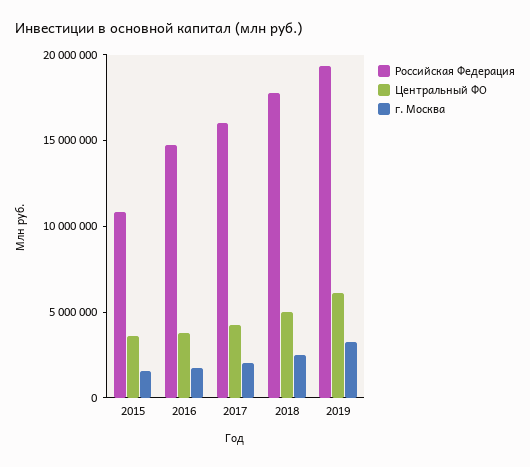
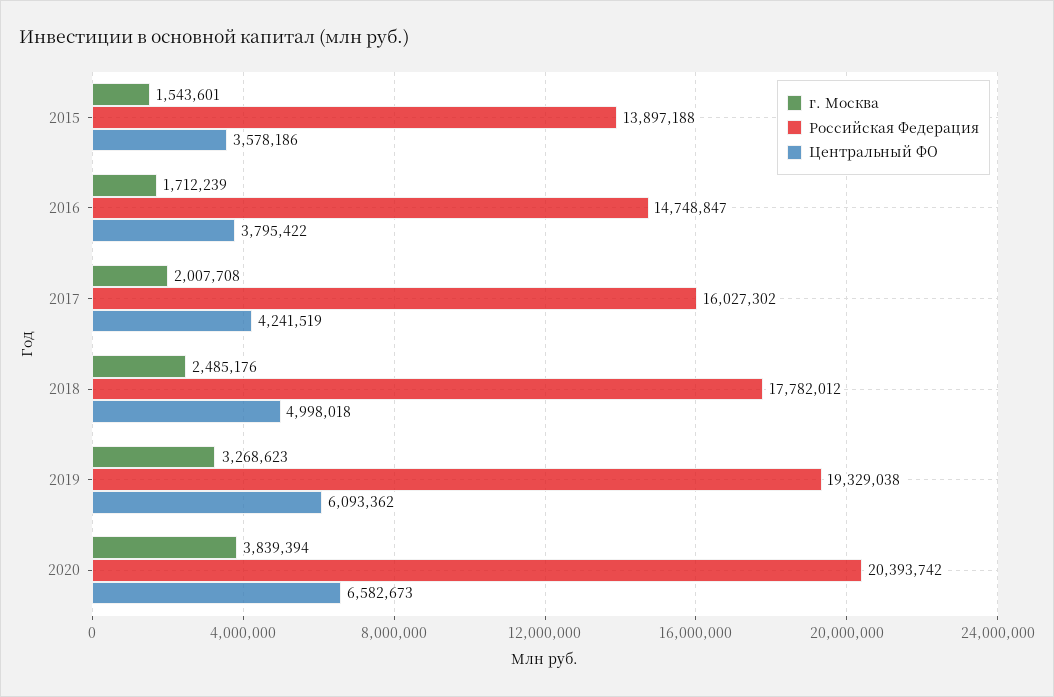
Российская Федерация, 2015: 11000000 -> 13897188
г. Москва, 2020: none -> 3839394
Российская Федерация, 2020: none -> 20393742
Центральный ФО, 2020: none -> 6582673

